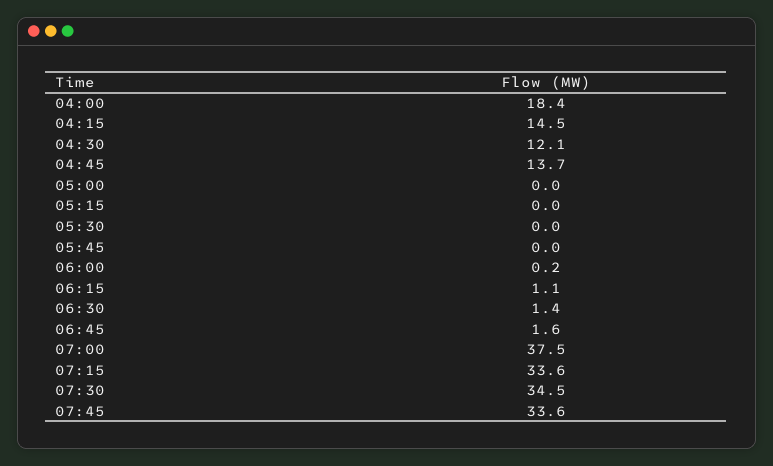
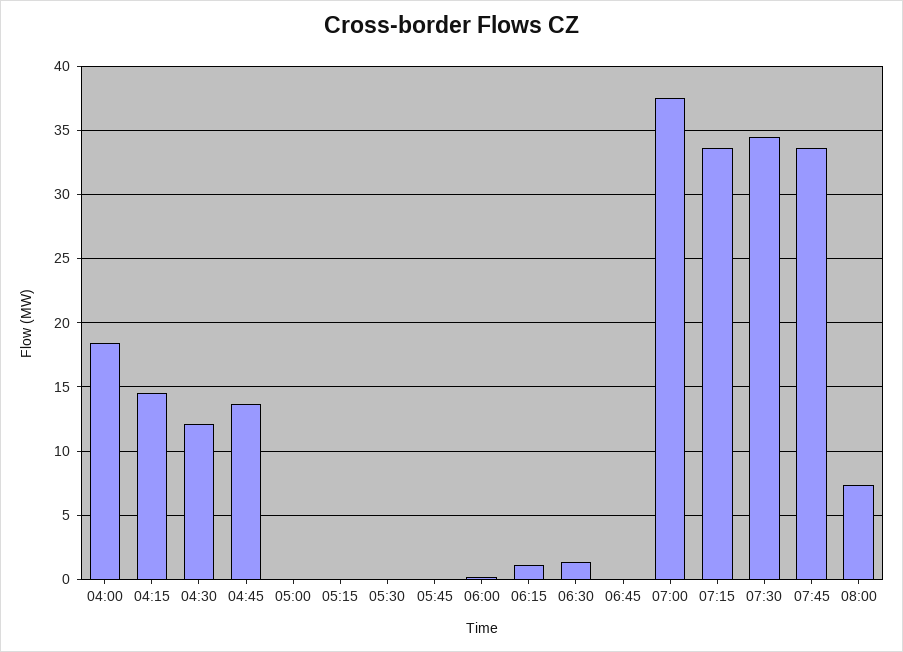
06:45: 1.6 -> 0
08:00: none -> 7.5

